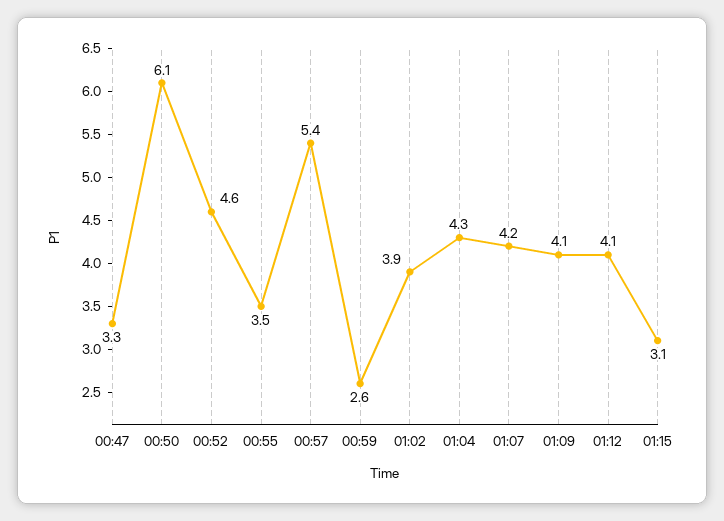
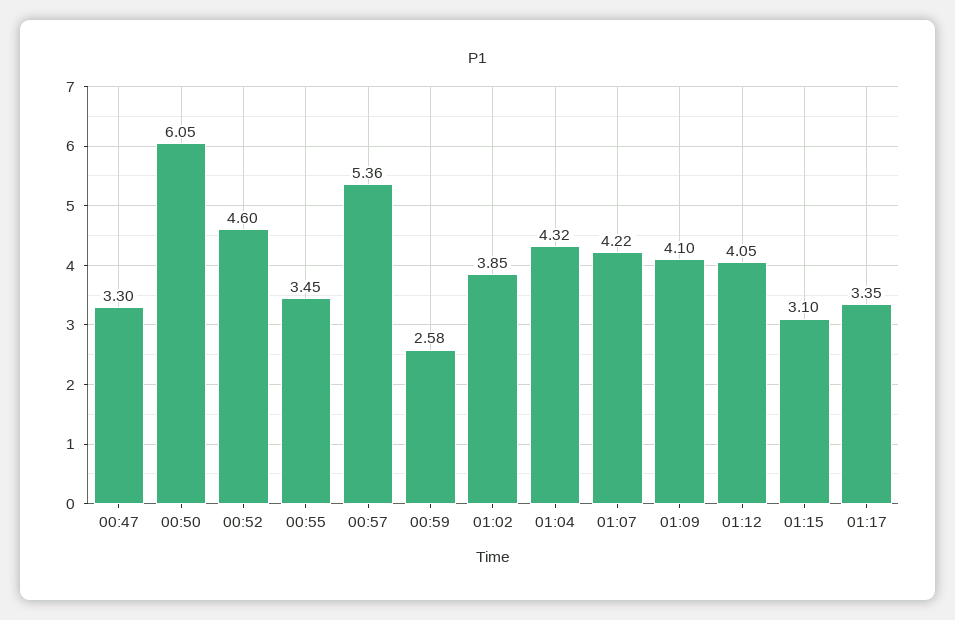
01:17: none -> 3.35

